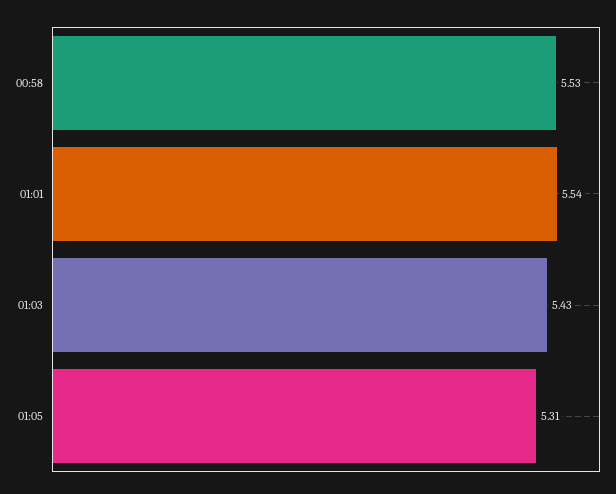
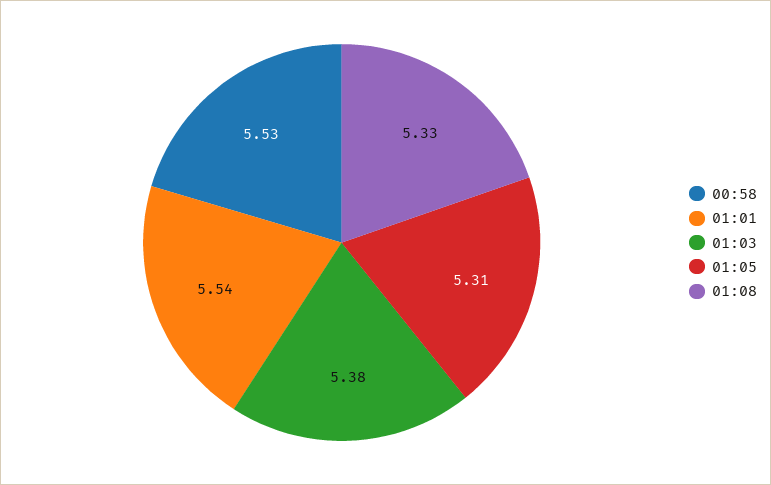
01:03: 5.43 -> 5.38
01:08: none -> 5.33

